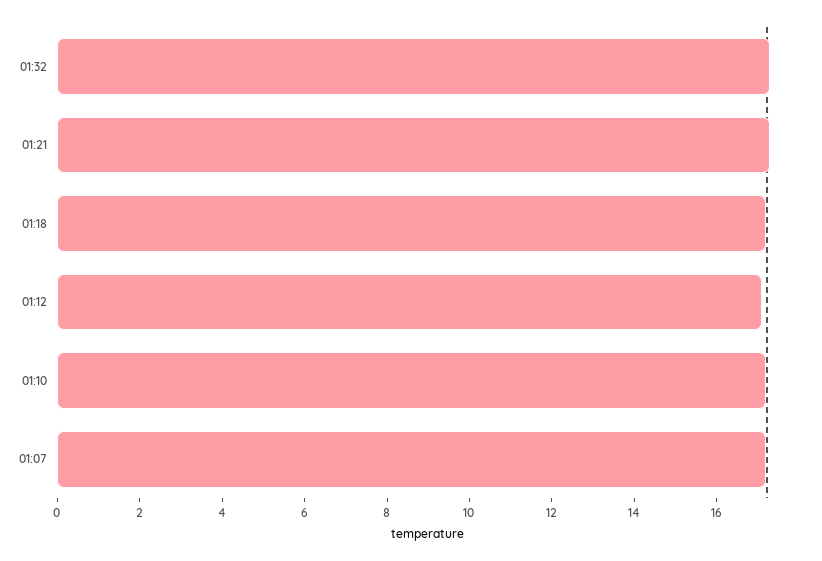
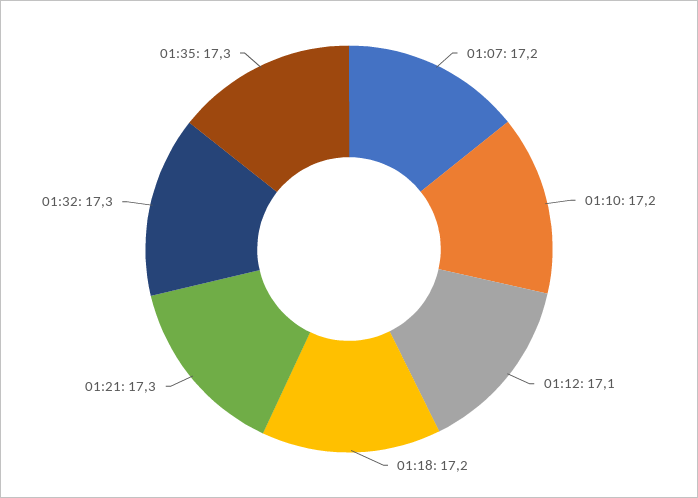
01:35: none -> 17.3

